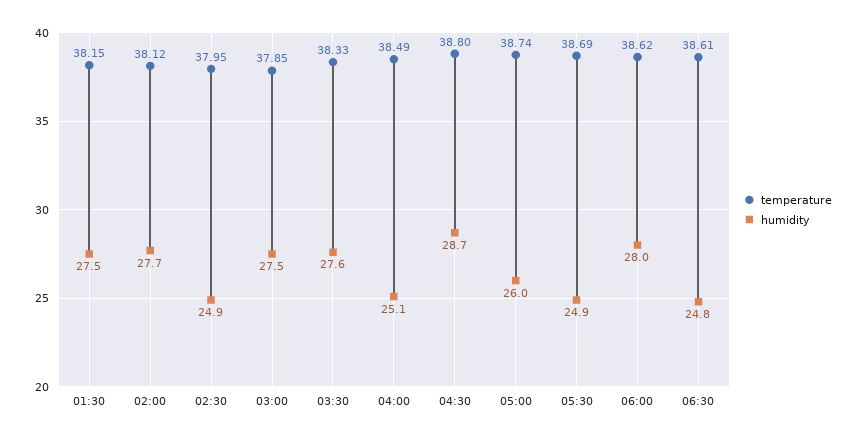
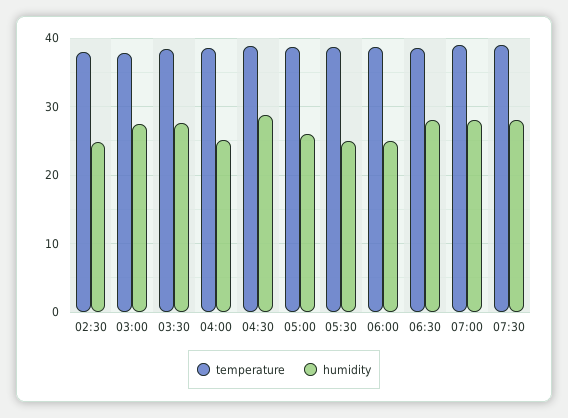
temperature, 01:30: 38.15 -> none
humidity, 01:30: 27.5 -> none
temperature, 02:00: 38.12 -> none
humidity, 02:00: 27.7 -> none
humidity, 06:00: 28 -> 25
humidity, 06:30: 24.8 -> 28
temperature, 07:00: none -> 39
humidity, 07:00: none -> 28
temperature, 07:30: none -> 39
humidity, 07:30: none -> 28

